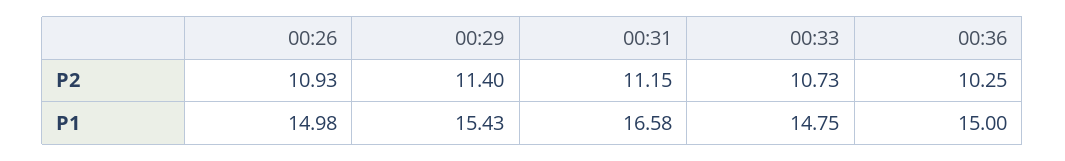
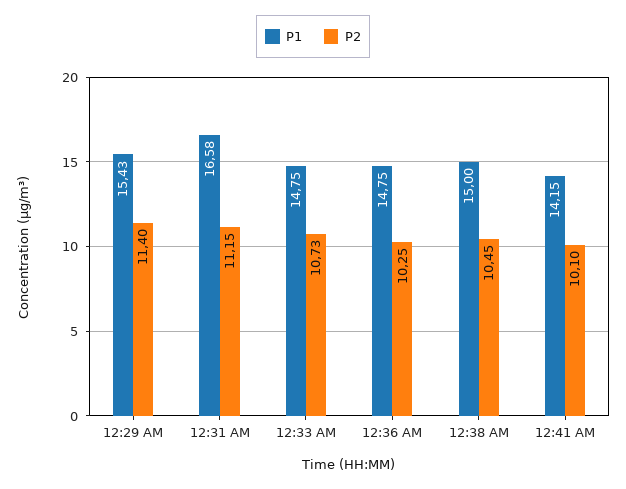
P2, 00:26: 10.93 -> none
P1, 00:26: 14.98 -> none
P1, 00:36: 15 -> 14.75
P1, 12:38 AM: none -> 15
P2, 12:38 AM: none -> 10.45
P1, 12:41 AM: none -> 14.15
P2, 12:41 AM: none -> 10.1

